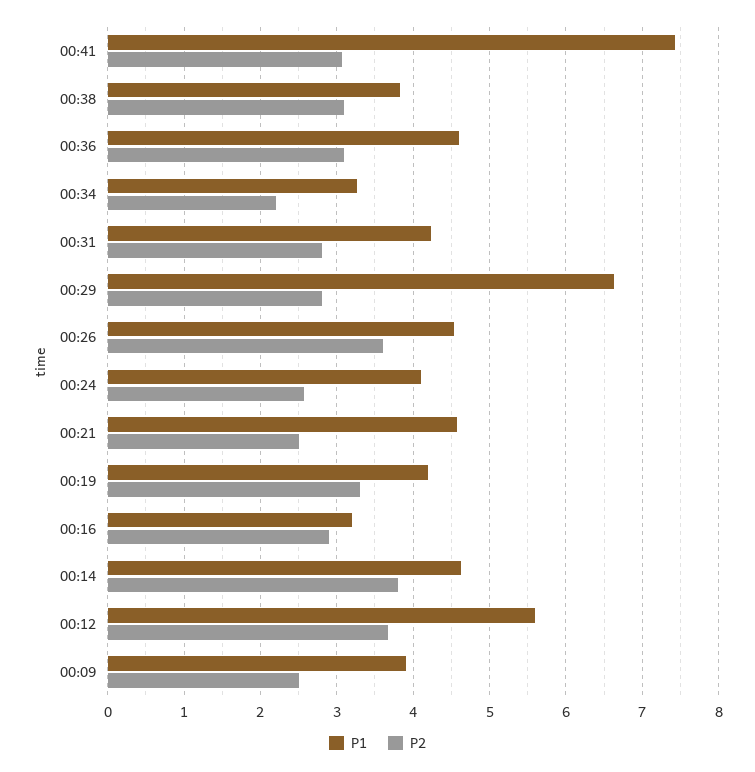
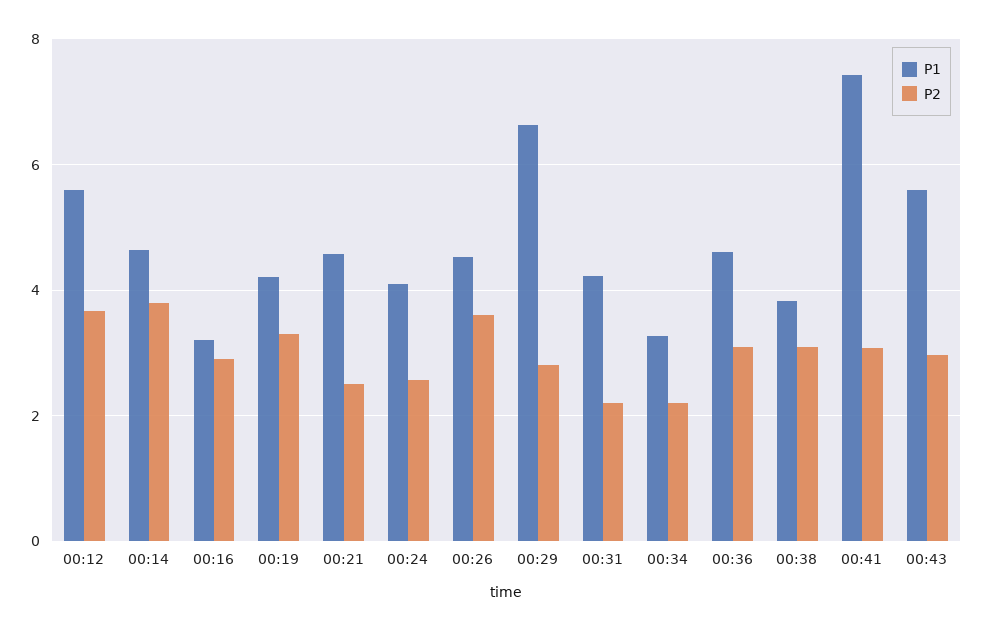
P2, 00:31: 2.8 -> 2.2
P1, 00:09: 3.9 -> none
P2, 00:09: 2.5 -> none
P1, 00:43: none -> 5.6
P2, 00:43: none -> 3

